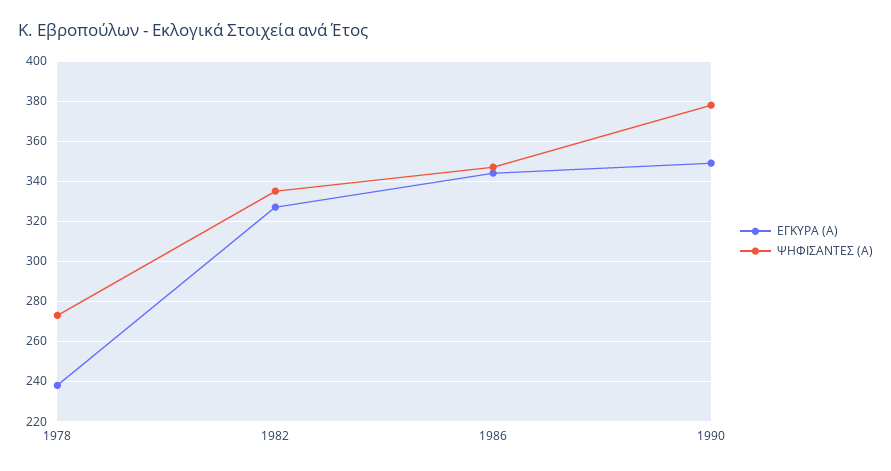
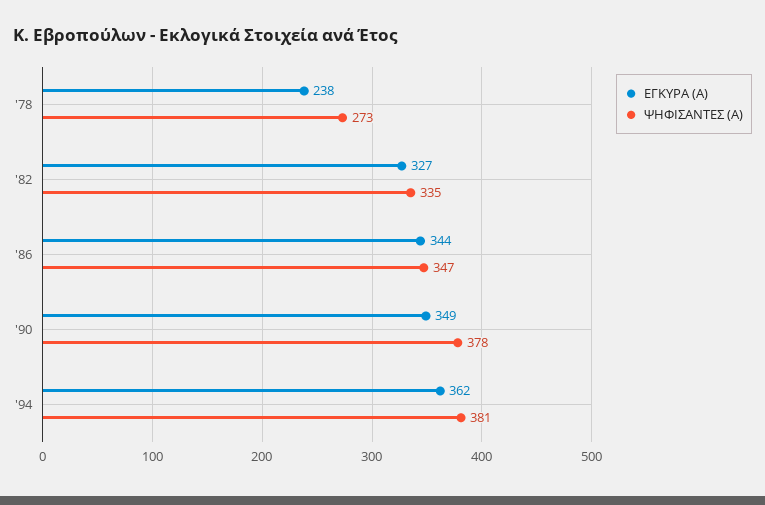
ΕΓΚΥΡΑ (Α), '94: none -> 362
ΨΗΦΙΣΑΝΤΕΣ (Α), '94: none -> 381

